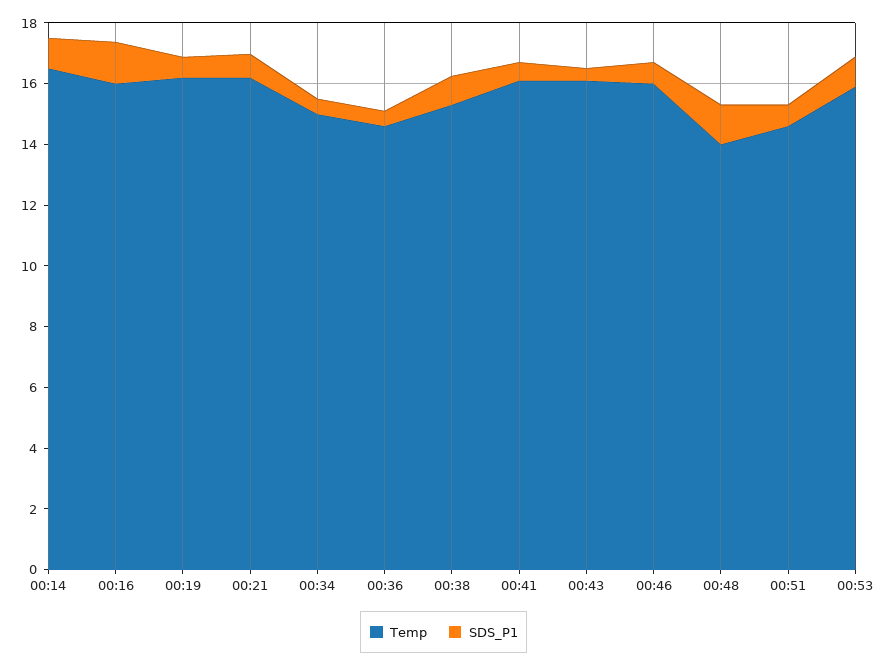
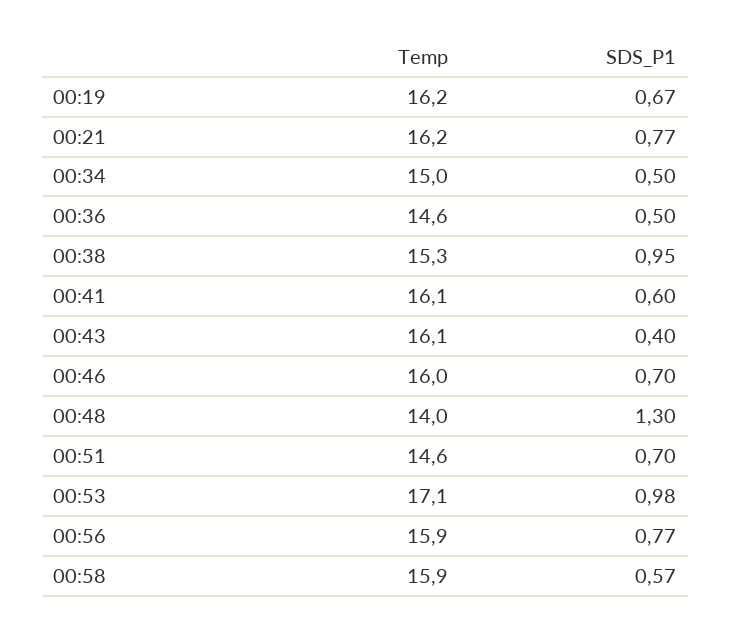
Temp, 00:14: 16.5 -> none
SDS_P1, 00:14: 1 -> none
Temp, 00:16: 16 -> none
SDS_P1, 00:16: 1.5 -> none
Temp, 00:53: 16 -> 17.1
Temp, 00:56: none -> 15.9
SDS_P1, 00:56: none -> 0.77
Temp, 00:58: none -> 15.9
SDS_P1, 00:58: none -> 0.57

